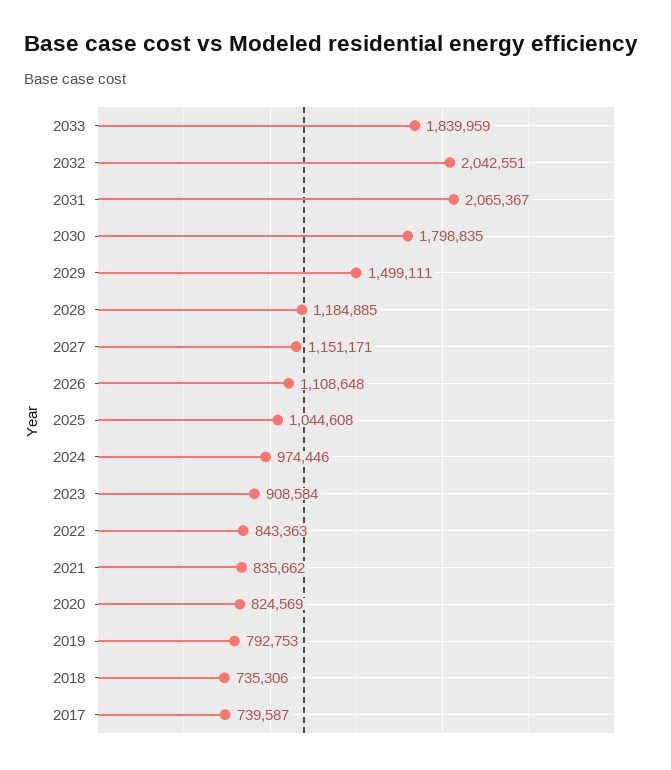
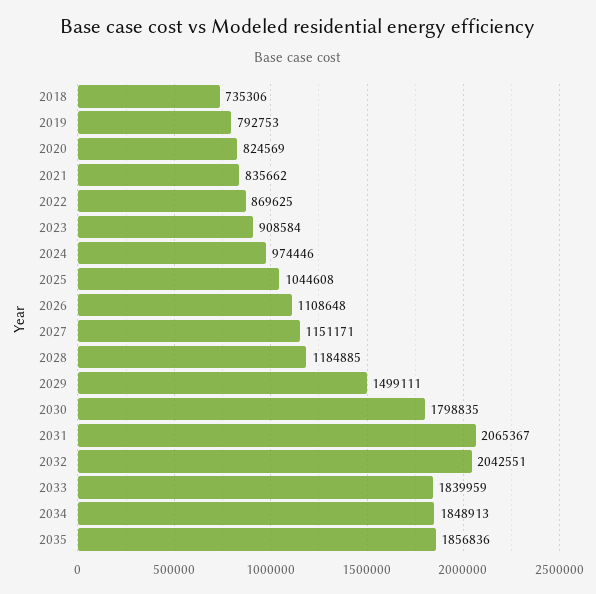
2022: 843363 -> 869625
2017: 739587 -> none
2034: none -> 1848913
2035: none -> 1856836

